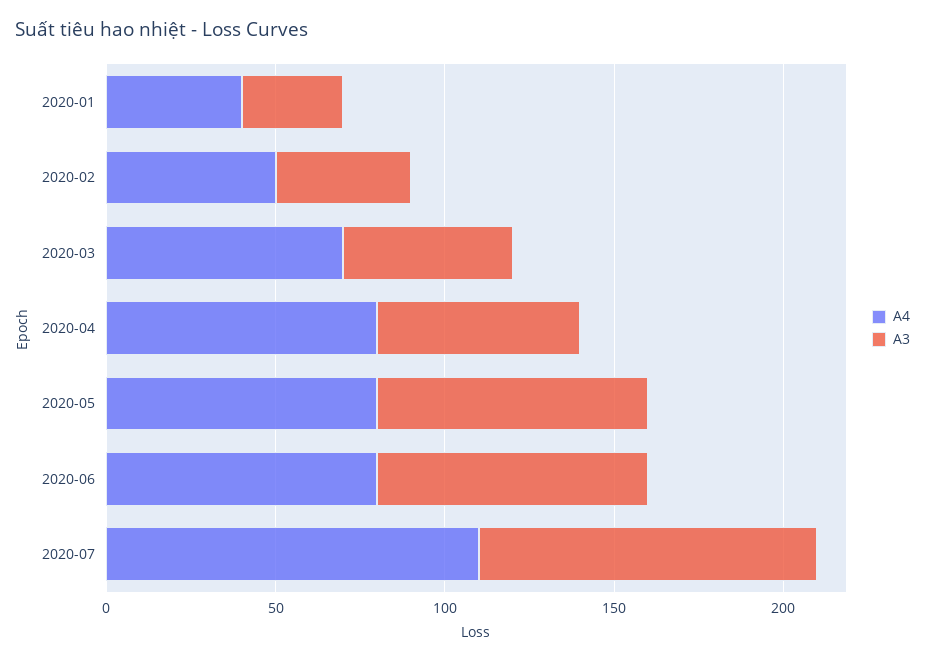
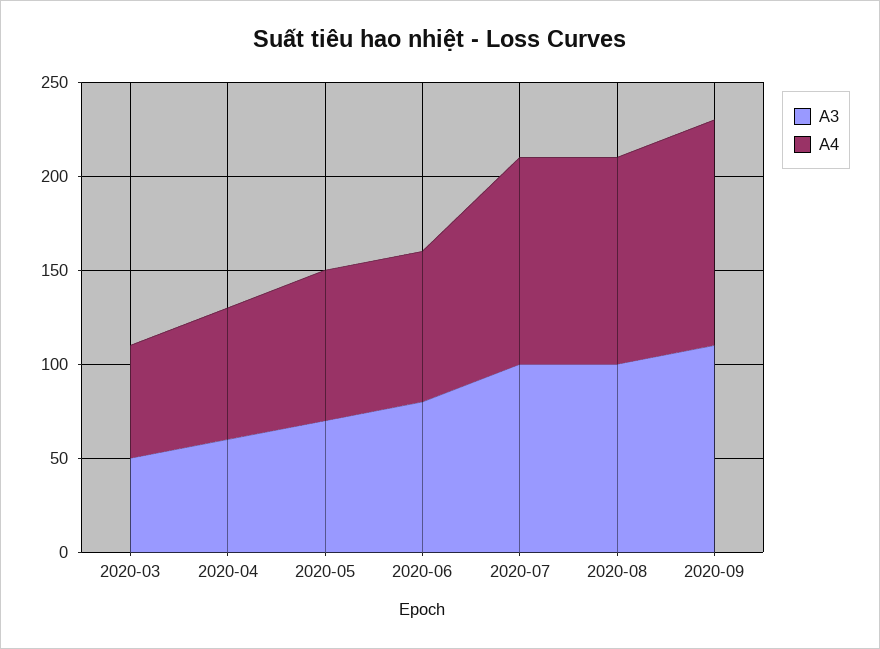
A4, 2020-01: 40 -> none
A3, 2020-01: 30 -> none
A4, 2020-02: 50 -> none
A3, 2020-02: 40 -> none
A4, 2020-03: 70 -> 60
A4, 2020-04: 80 -> 70
A3, 2020-05: 80 -> 70
A3, 2020-08: none -> 100
A4, 2020-08: none -> 110
A3, 2020-09: none -> 110
A4, 2020-09: none -> 120

